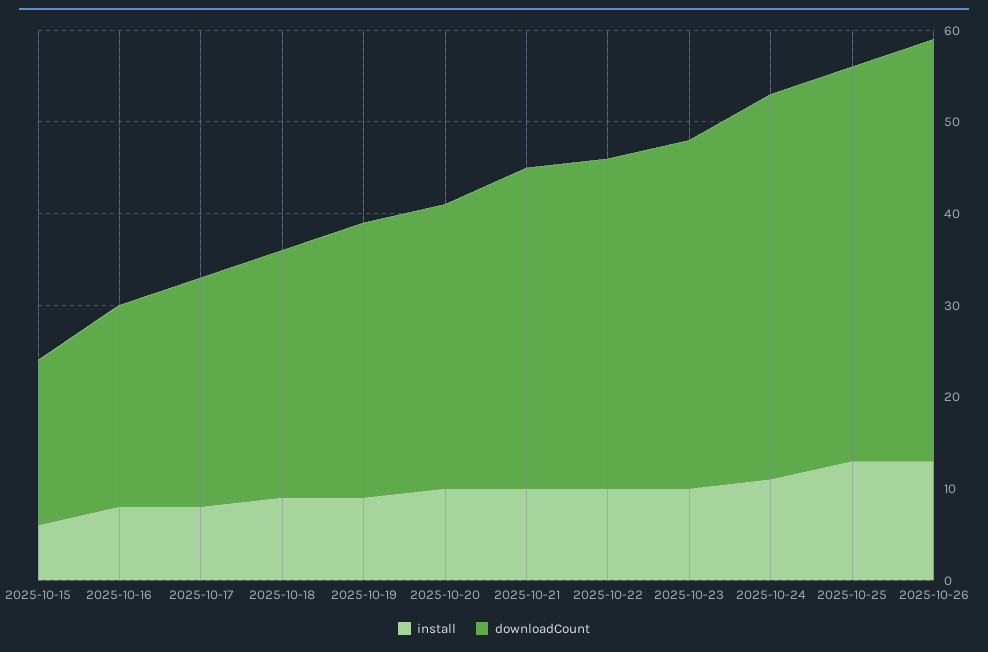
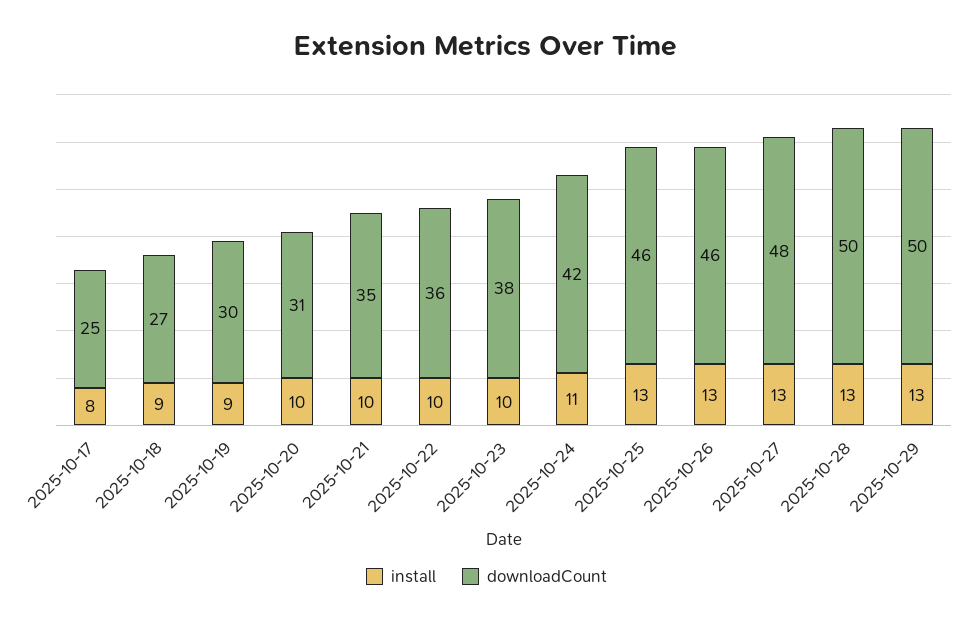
install, 2025-10-15: 6 -> none
downloadCount, 2025-10-15: 18 -> none
install, 2025-10-16: 8 -> none
downloadCount, 2025-10-16: 22 -> none
downloadCount, 2025-10-25: 43 -> 46
install, 2025-10-27: none -> 13
downloadCount, 2025-10-27: none -> 48
install, 2025-10-28: none -> 13
downloadCount, 2025-10-28: none -> 50
install, 2025-10-29: none -> 13
downloadCount, 2025-10-29: none -> 50

